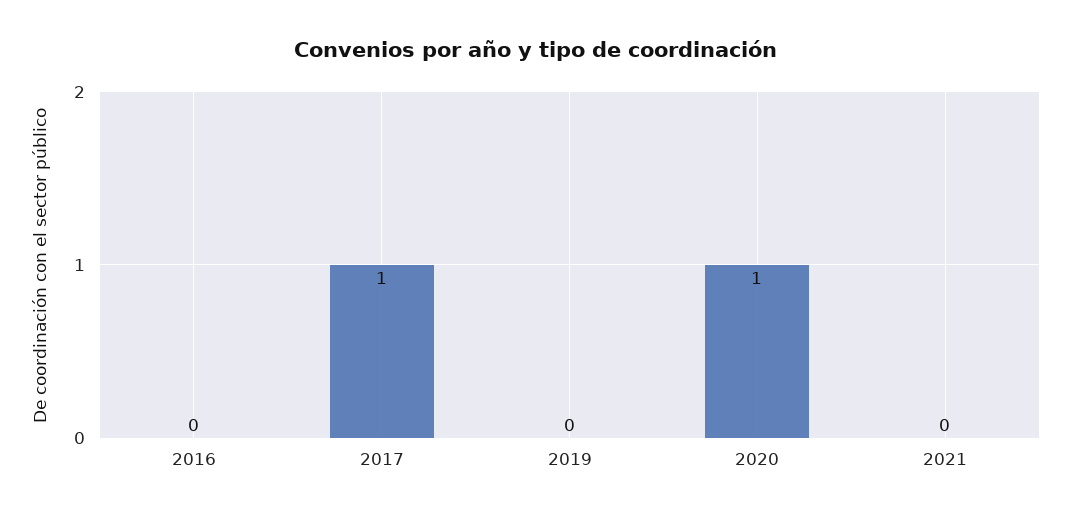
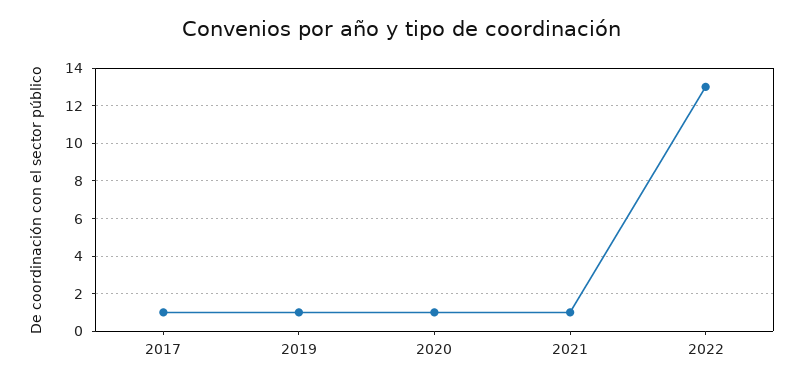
2016: 0 -> none
2019: 0 -> 1
2021: 0 -> 1
2022: none -> 13

